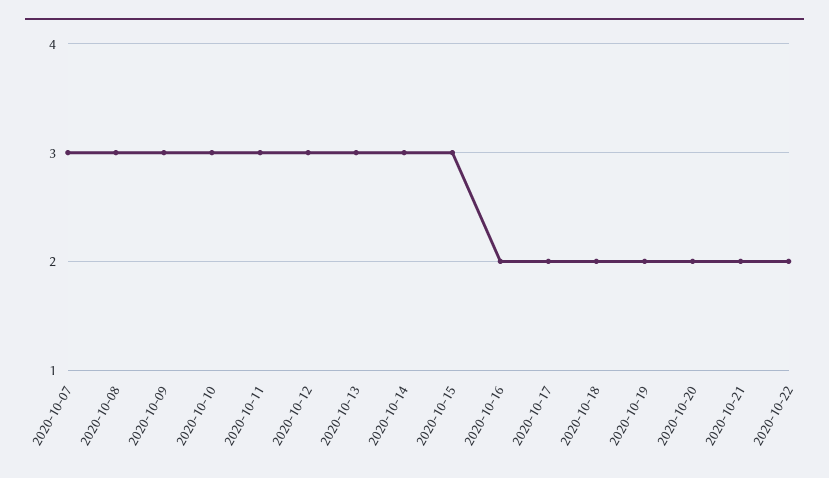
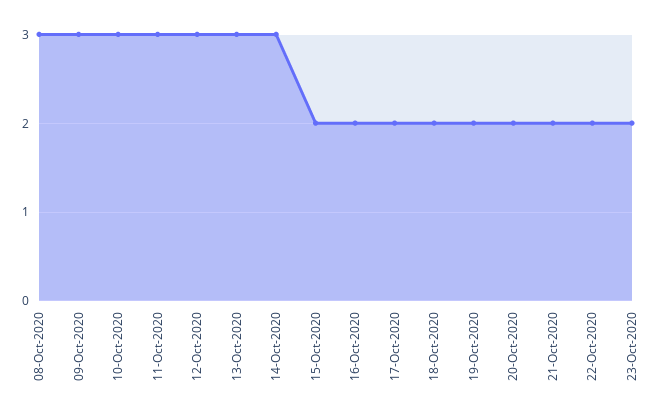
2020-10-07: 3 -> none
2020-10-15: 3 -> 2
23-Oct-2020: none -> 2

